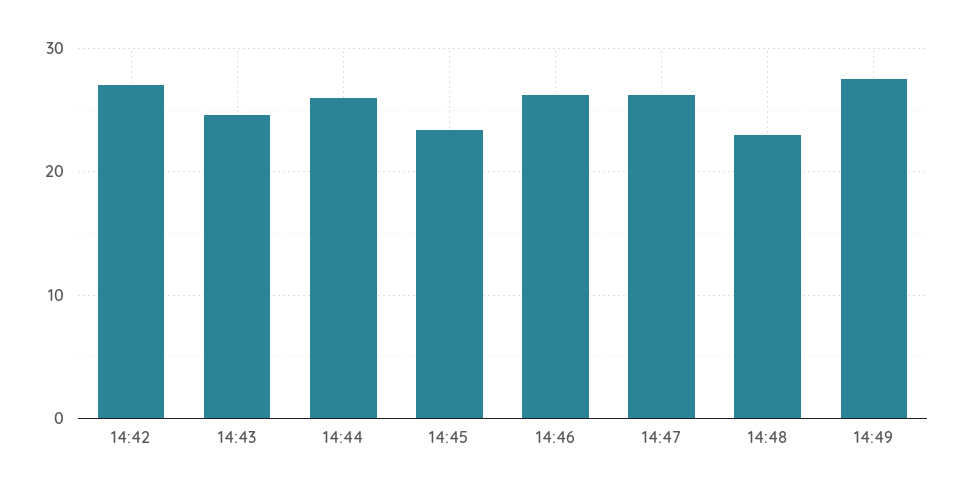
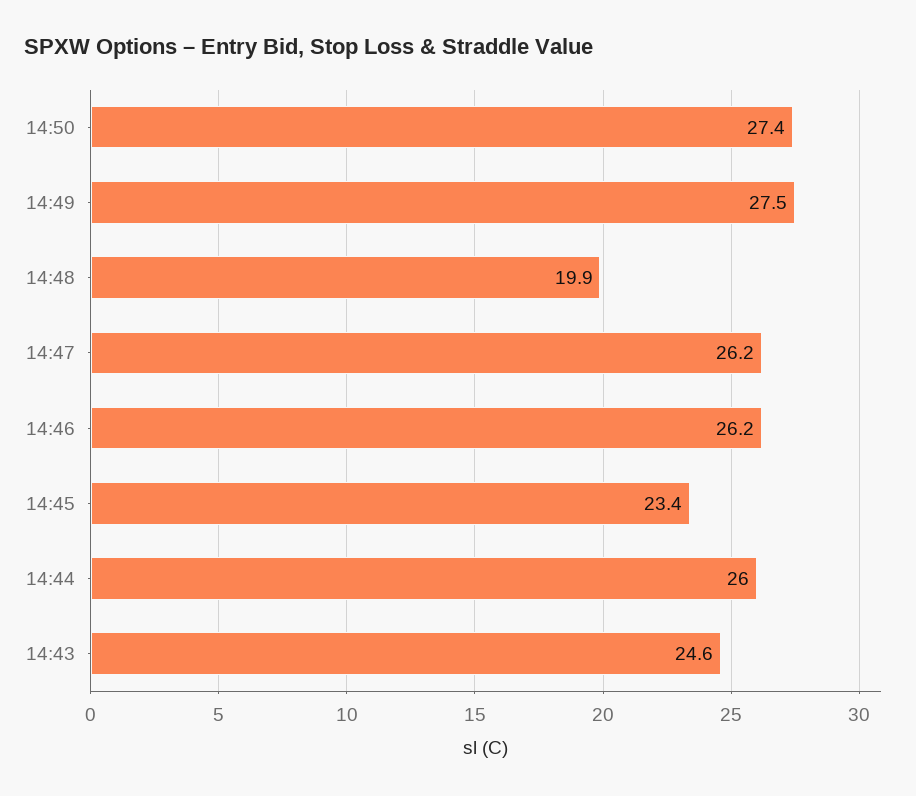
14:42: 27 -> none
14:48: 23 -> 19.9
14:50: none -> 27.4

